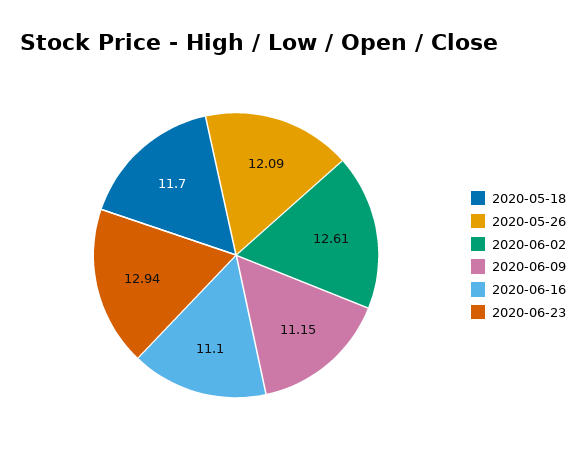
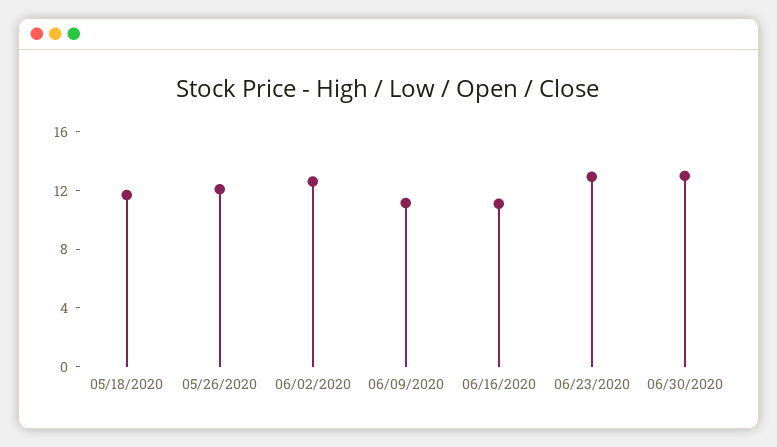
06/30/2020: none -> 13

